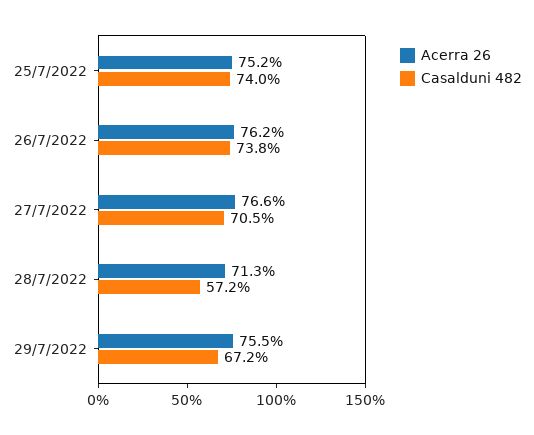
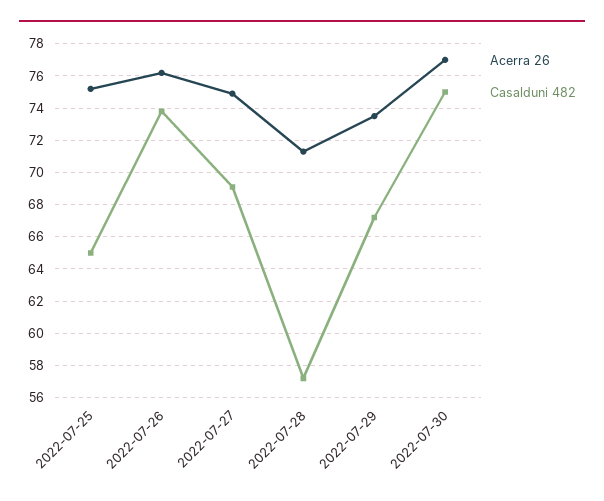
Casalduni 482, 25/7/2022: 74 -> 65
Acerra 26, 27/7/2022: 76.6 -> 75
Casalduni 482, 27/7/2022: 70.5 -> 69
Acerra 26, 29/7/2022: 75.5 -> 73.5
Acerra 26, 2022-07-30: none -> 77
Casalduni 482, 2022-07-30: none -> 75

